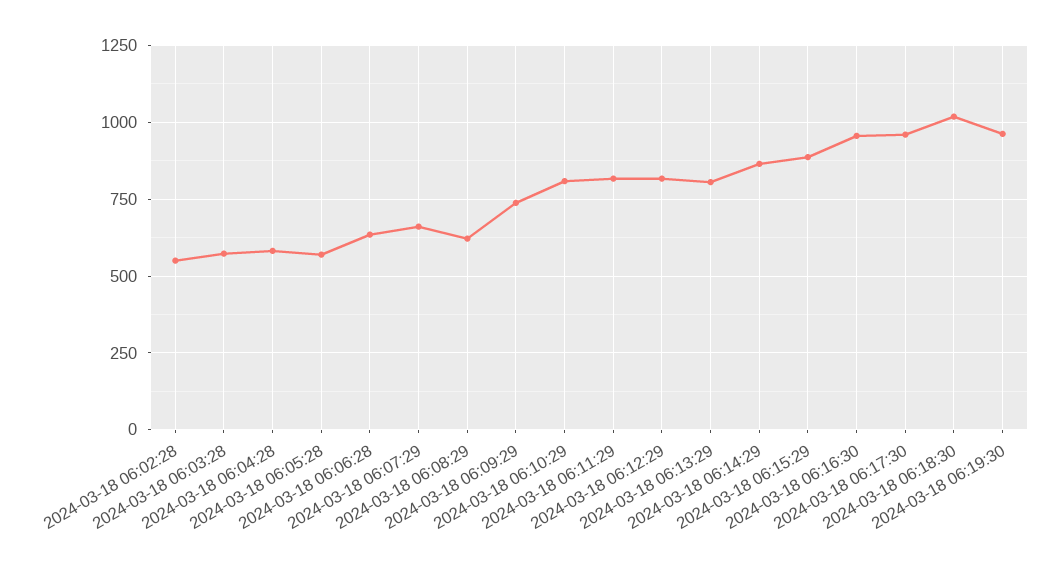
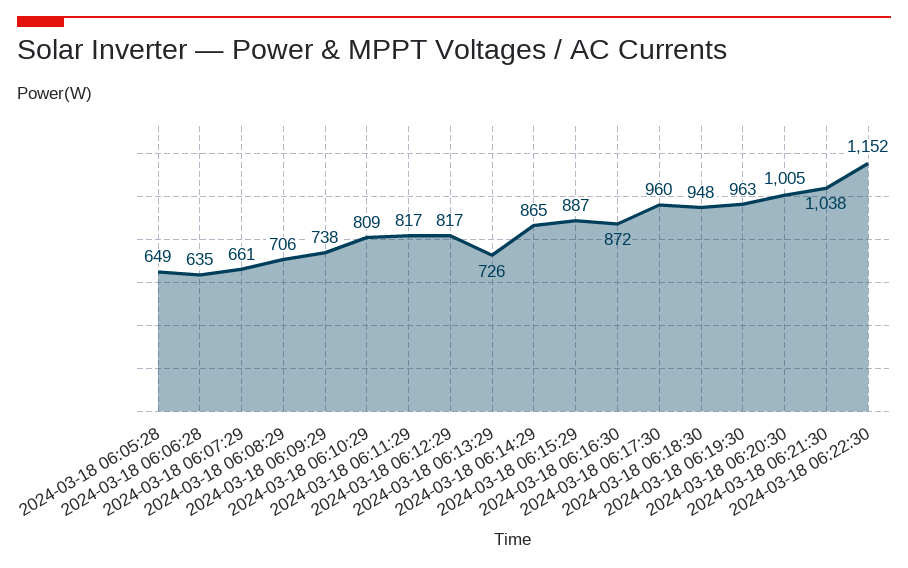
2024-03-18 06:02:28: 550 -> none
2024-03-18 06:03:28: 575 -> none
2024-03-18 06:04:28: 575 -> none
2024-03-18 06:05:28: 575 -> 649
2024-03-18 06:08:29: 625 -> 706
2024-03-18 06:13:29: 800 -> 726
2024-03-18 06:16:30: 950 -> 872
2024-03-18 06:18:30: 1025 -> 948
2024-03-18 06:20:30: none -> 1005
2024-03-18 06:21:30: none -> 1038
2024-03-18 06:22:30: none -> 1152

